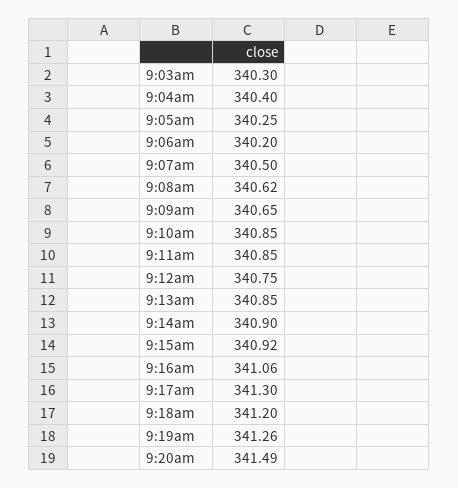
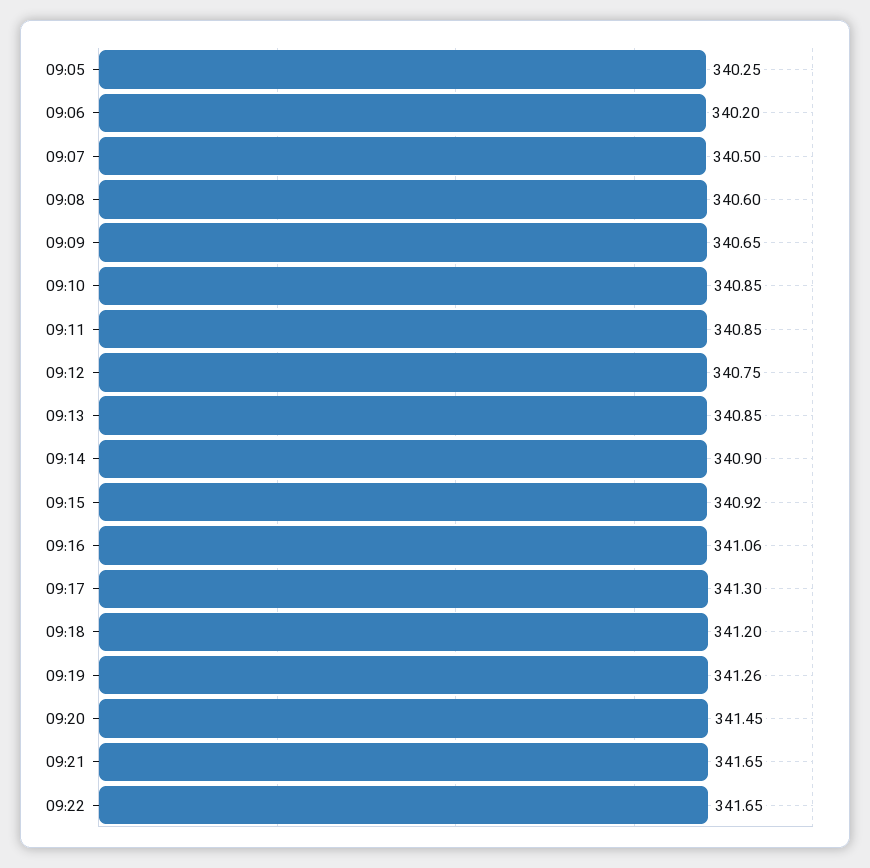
9:03am: 340.3 -> none
9:04am: 340.4 -> none
9:08am: 340.62 -> 340.6
9:20am: 341.49 -> 341.45
09:21: none -> 341.65
09:22: none -> 341.65

